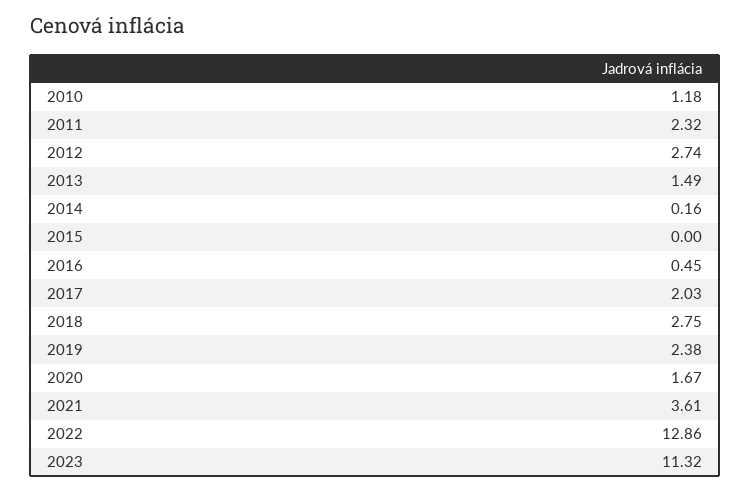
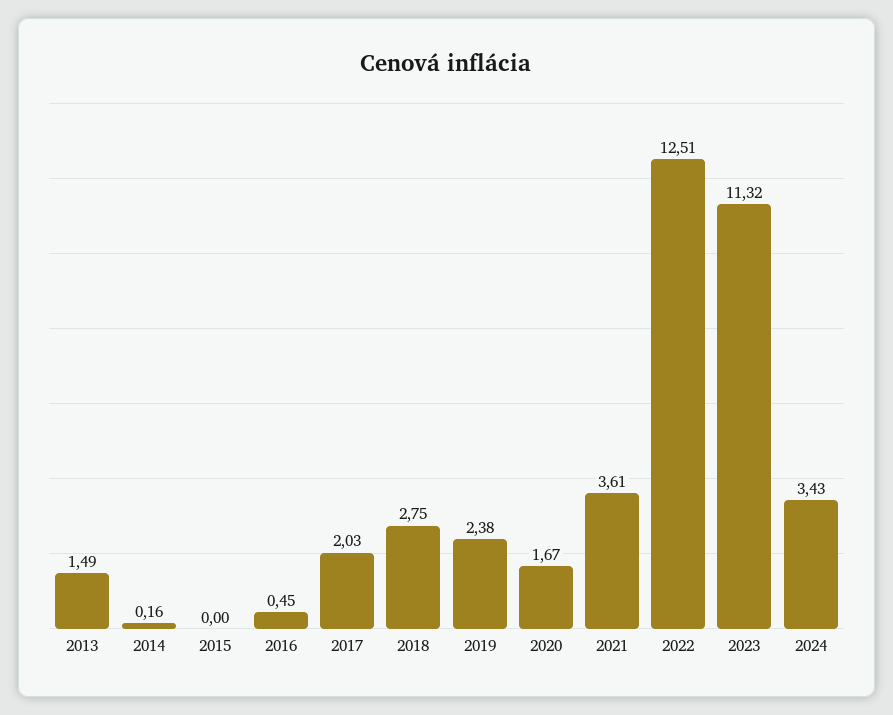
2010: 1.18 -> none
2011: 2.32 -> none
2012: 2.74 -> none
2022: 12.86 -> 12.51
2024: none -> 3.43

